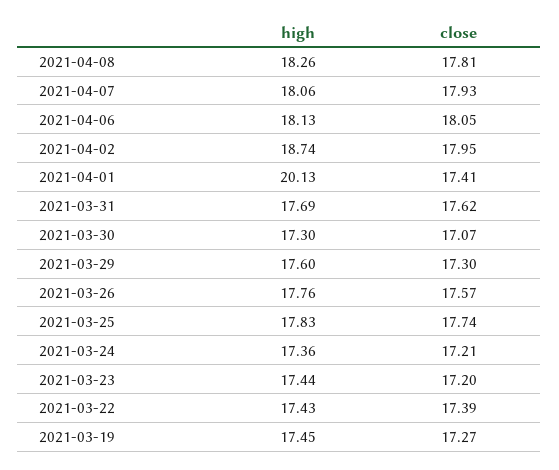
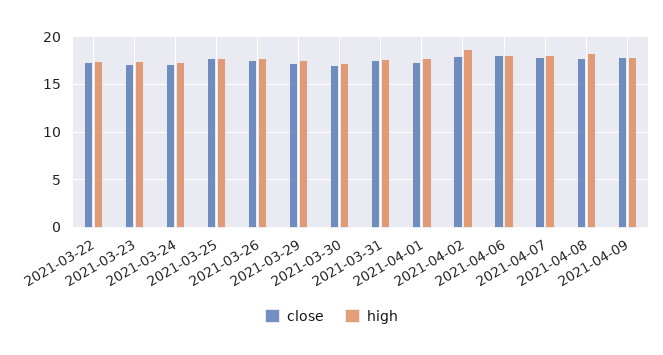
high, 2021-04-01: 20.13 -> 18
high, 2021-03-19: 17.45 -> none
close, 2021-03-19: 17.27 -> none
close, 2021-04-09: none -> 18
high, 2021-04-09: none -> 18

